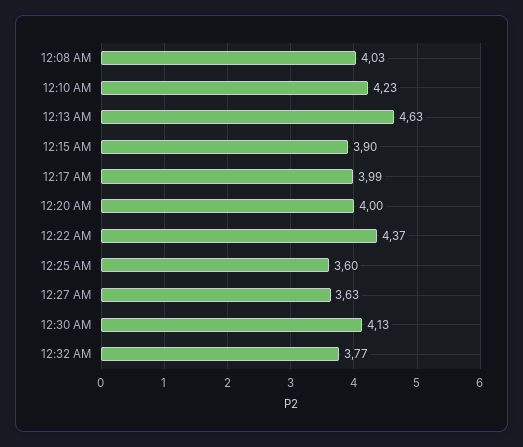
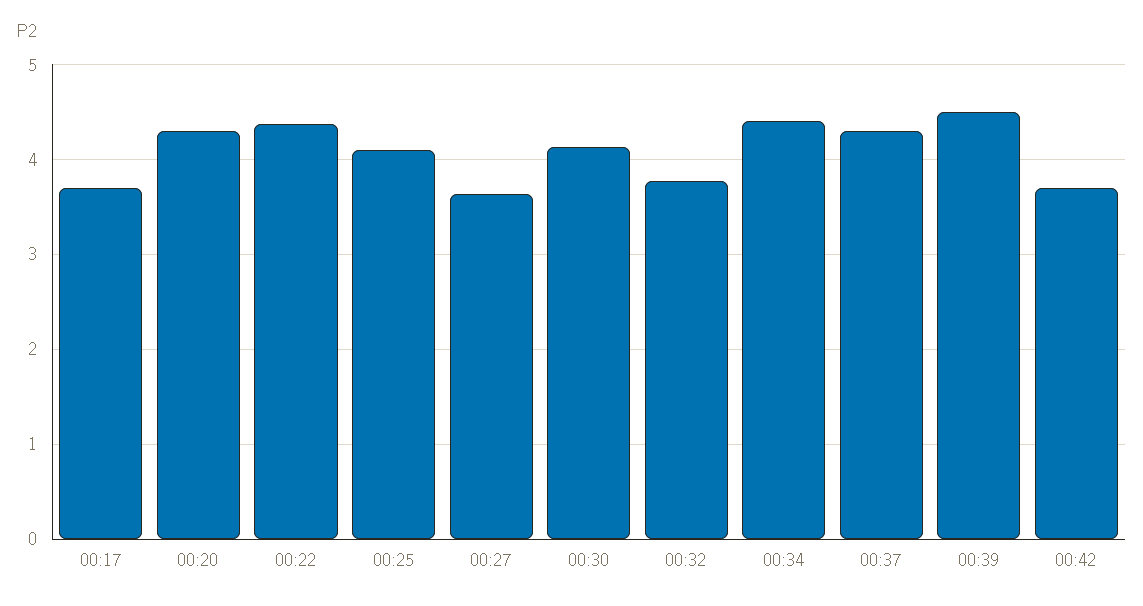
12:08 AM: 4.03 -> none
12:10 AM: 4.23 -> none
12:13 AM: 4.63 -> none
12:15 AM: 3.9 -> none
12:17 AM: 3.99 -> 3.7
12:20 AM: 4 -> 4.3
12:25 AM: 3.6 -> 4.1
00:34: none -> 4.4
00:37: none -> 4.3
00:39: none -> 4.5
00:42: none -> 3.7

